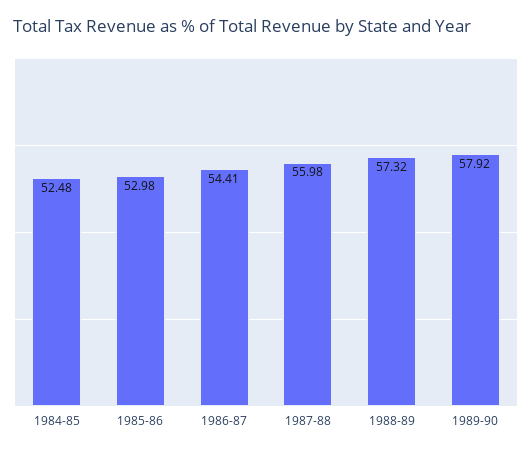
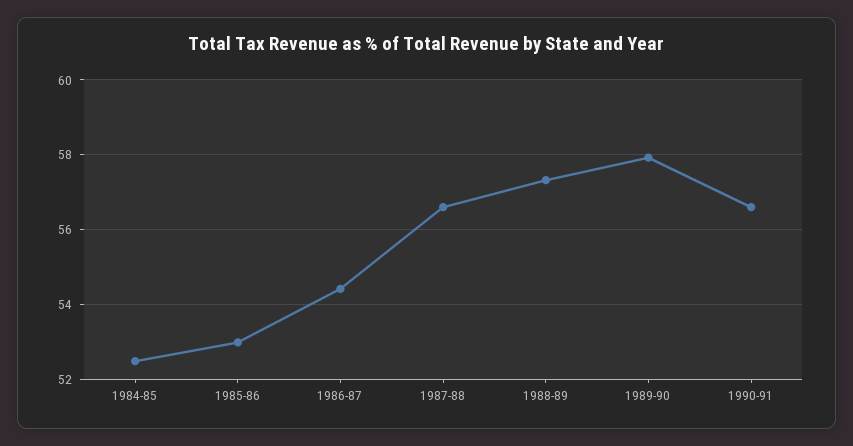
1987-88: 55.98 -> 56.6
1990-91: none -> 56.6

